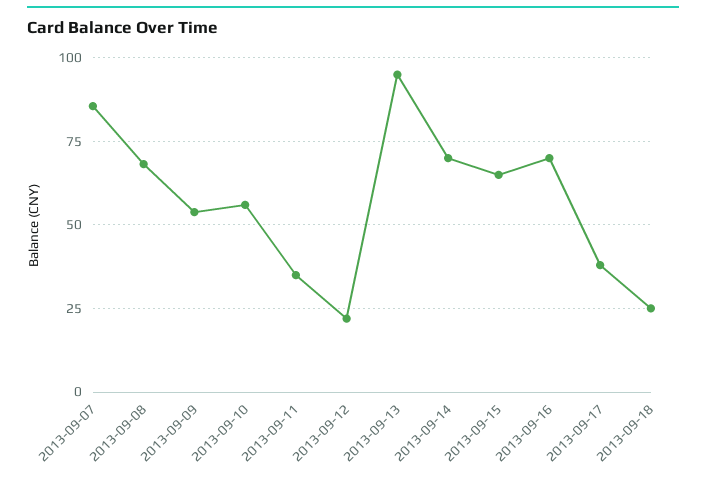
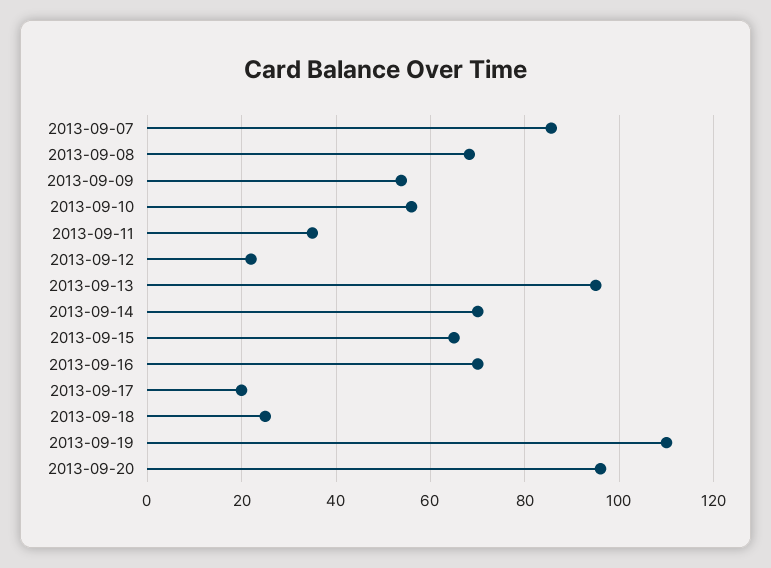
2013-09-17: 37.5 -> 20
2013-09-19: none -> 110
2013-09-20: none -> 96

